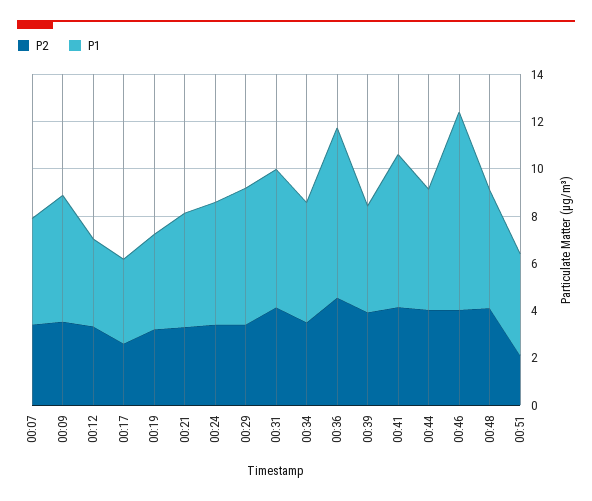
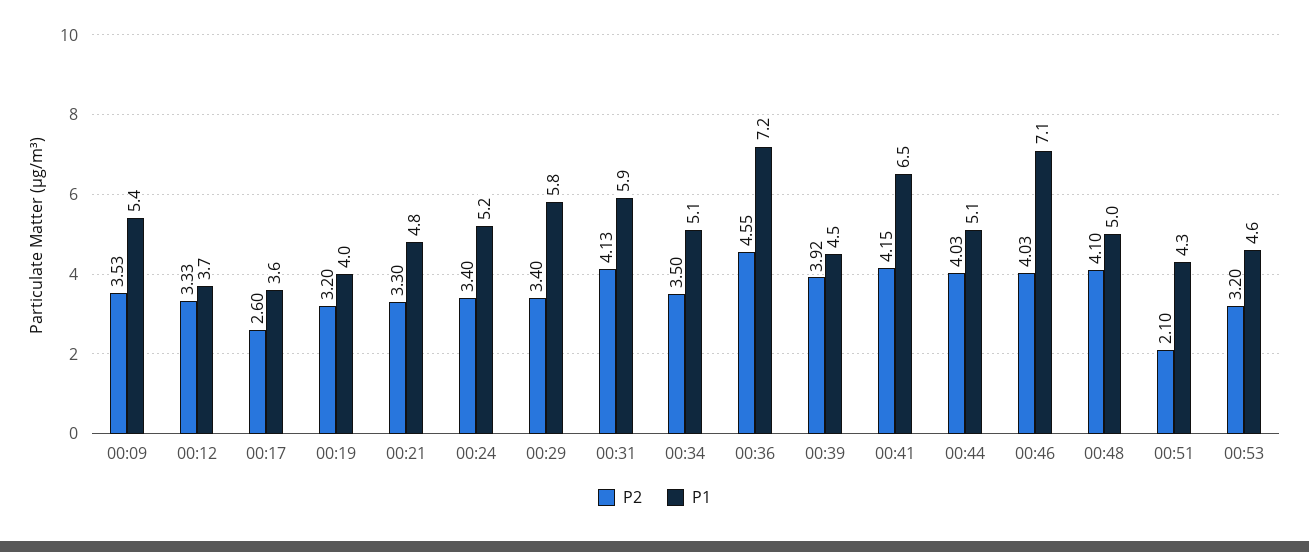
P2, 00:07: 3.5 -> none
P1, 00:07: 4.5 -> none
P1, 00:46: 8.5 -> 7.1
P2, 00:53: none -> 3.2
P1, 00:53: none -> 4.6

